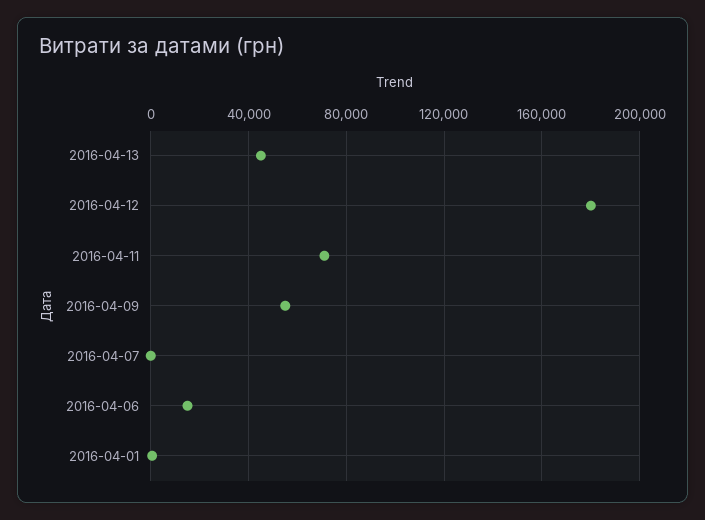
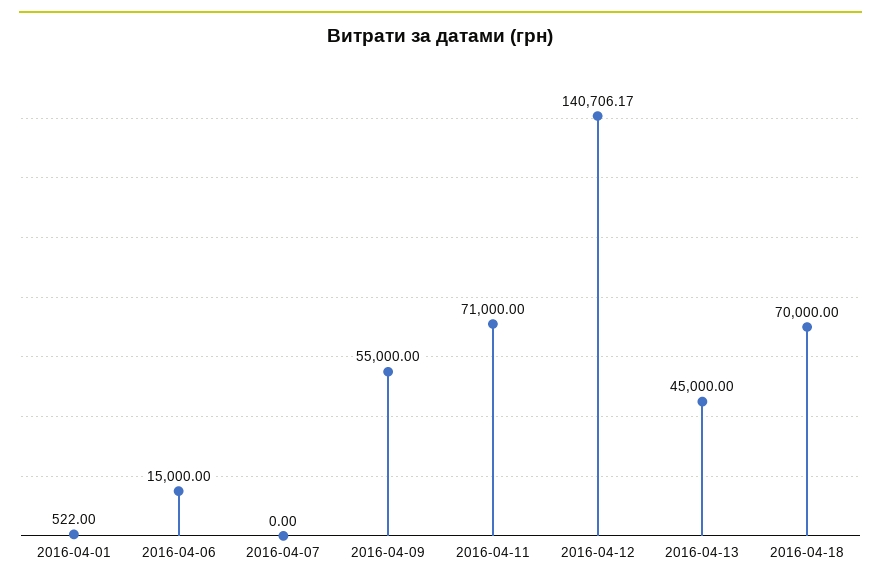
2016-04-12: 180000 -> 140706.17
2016-04-18: none -> 70000

